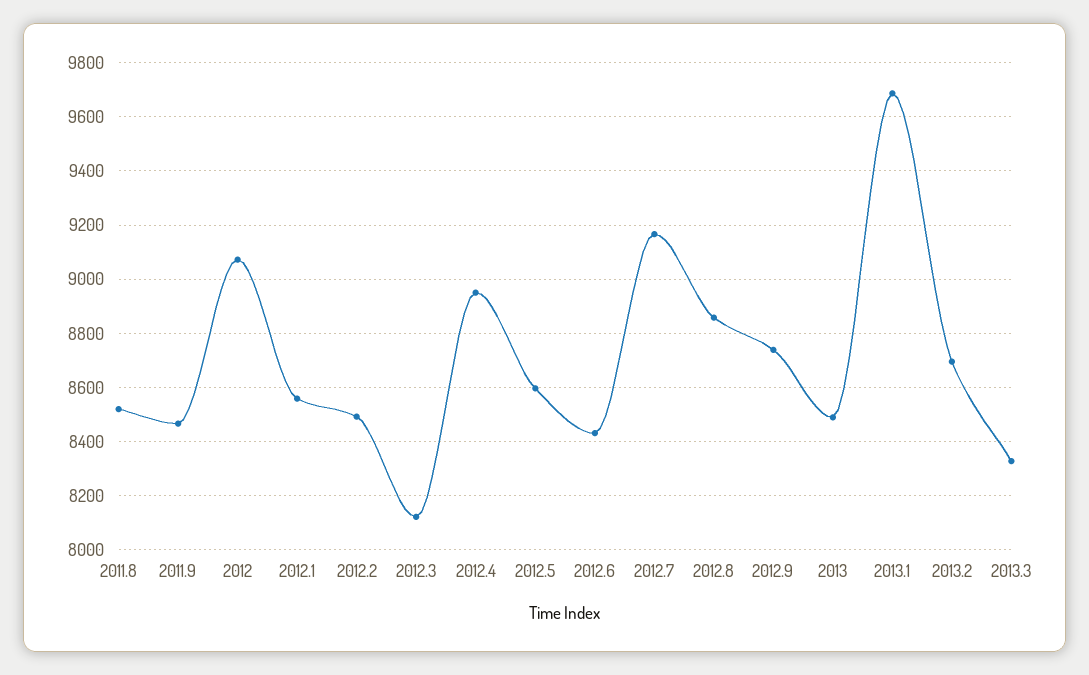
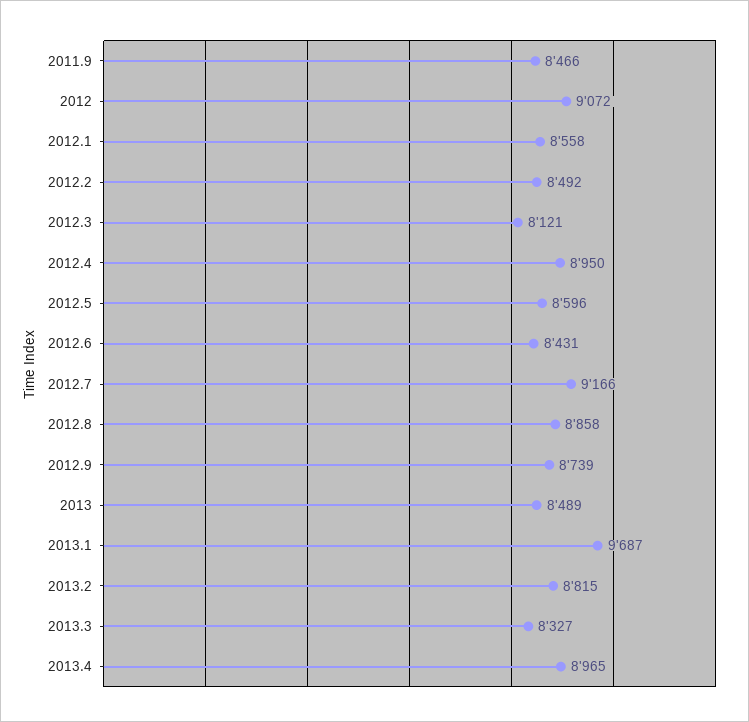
2011.8: 8525 -> none
2013.2: 8700 -> 8815
2013.4: none -> 8965

